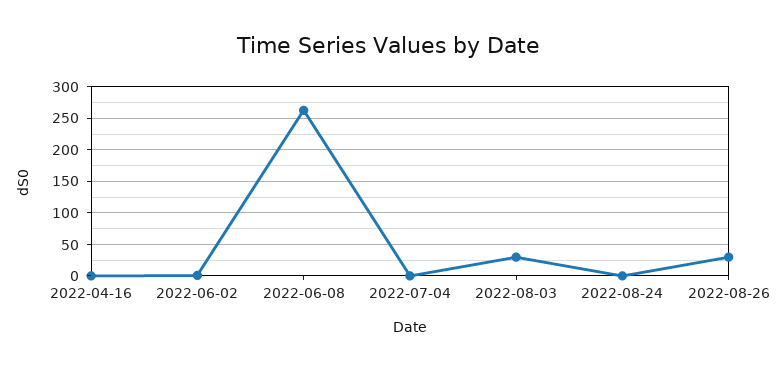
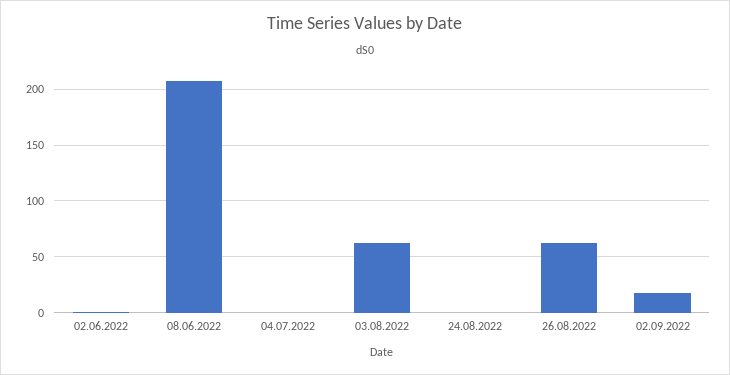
2022-04-16: 0 -> none
2022-06-08: 260 -> 210
2022-08-03: 30 -> 60
2022-08-26: 30 -> 60
02.09.2022: none -> 20

